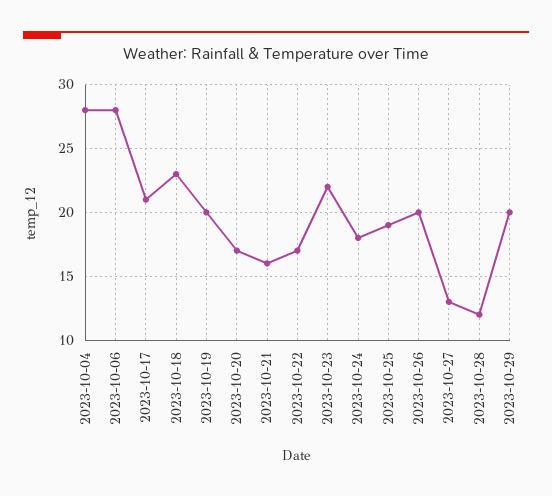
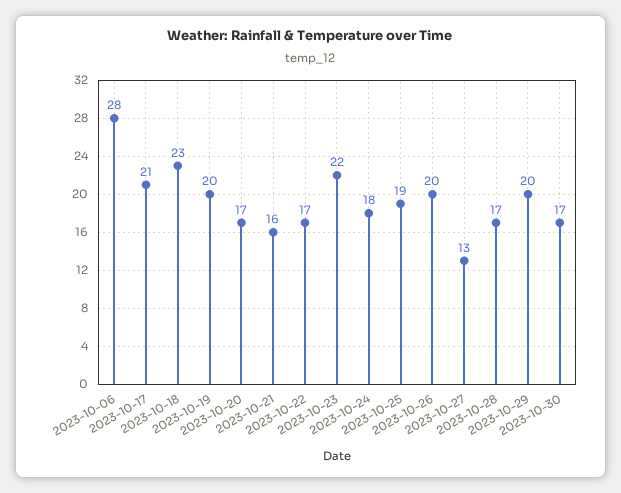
2023-10-04: 28 -> none
2023-10-28: 12 -> 17
2023-10-30: none -> 17

